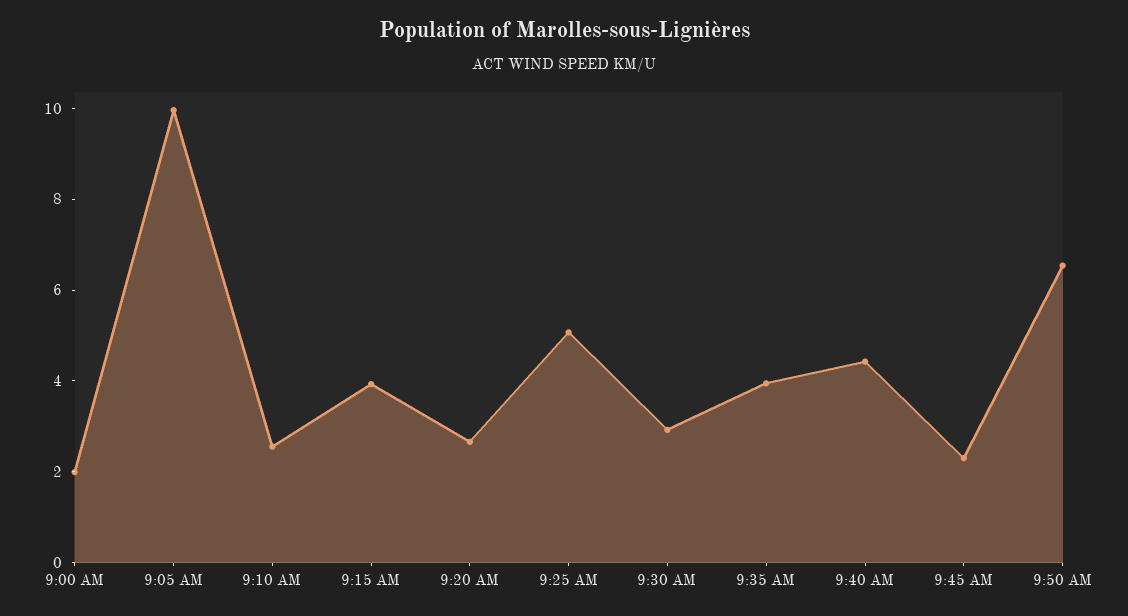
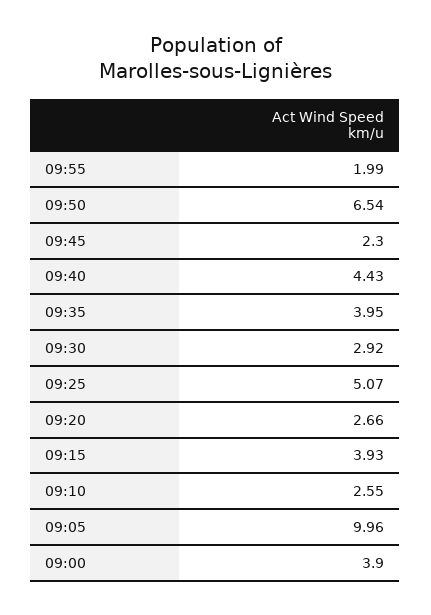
9:00 AM: 2 -> 3.9
09:55: none -> 1.99

